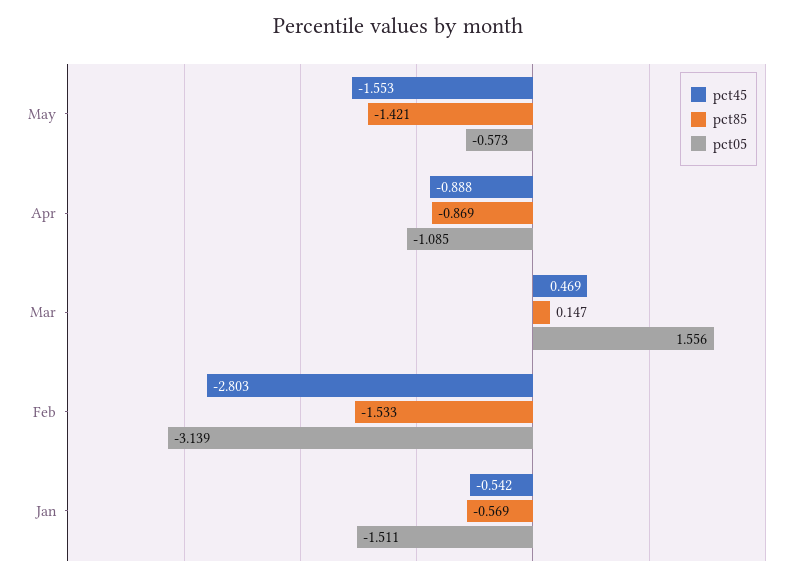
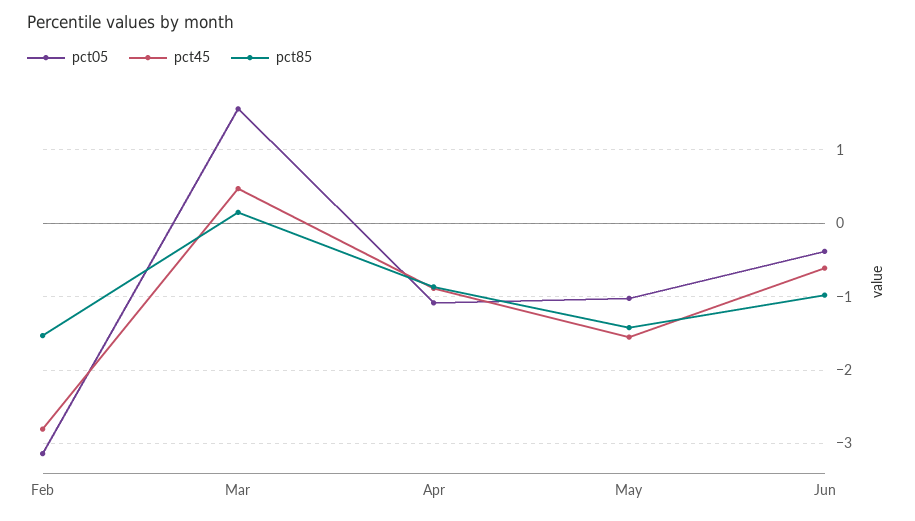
pct05, May: -0.573 -> -1
pct45, Jan: -0.542 -> none
pct85, Jan: -0.569 -> none
pct05, Jan: -1.511 -> none
pct05, Jun: none -> -0.4
pct45, Jun: none -> -0.6
pct85, Jun: none -> -1

